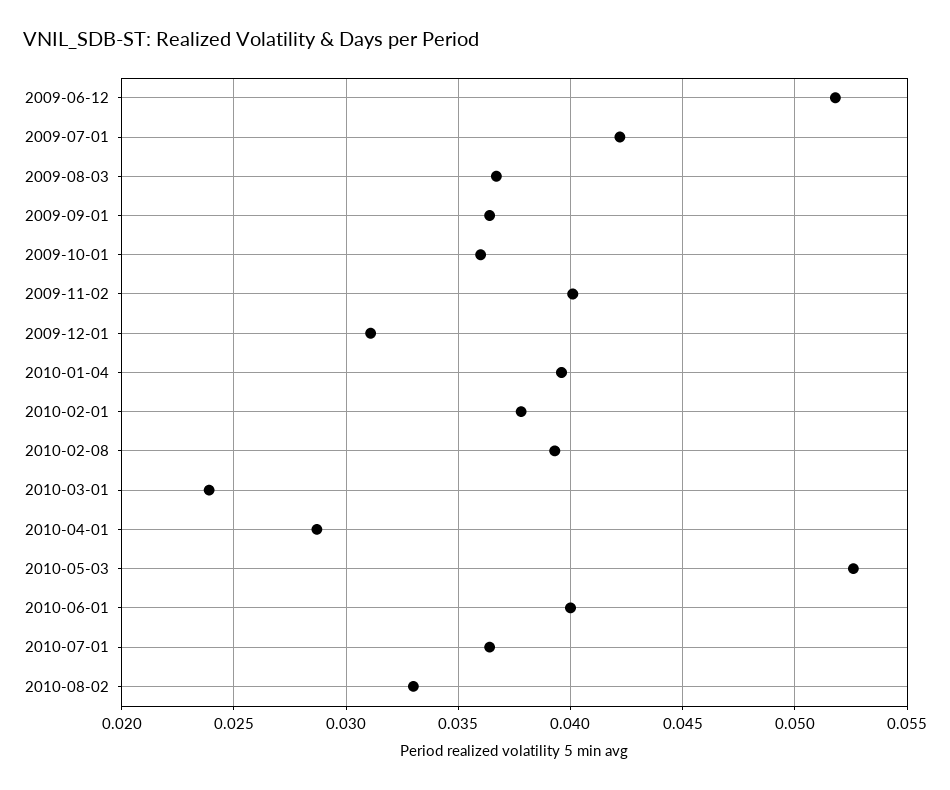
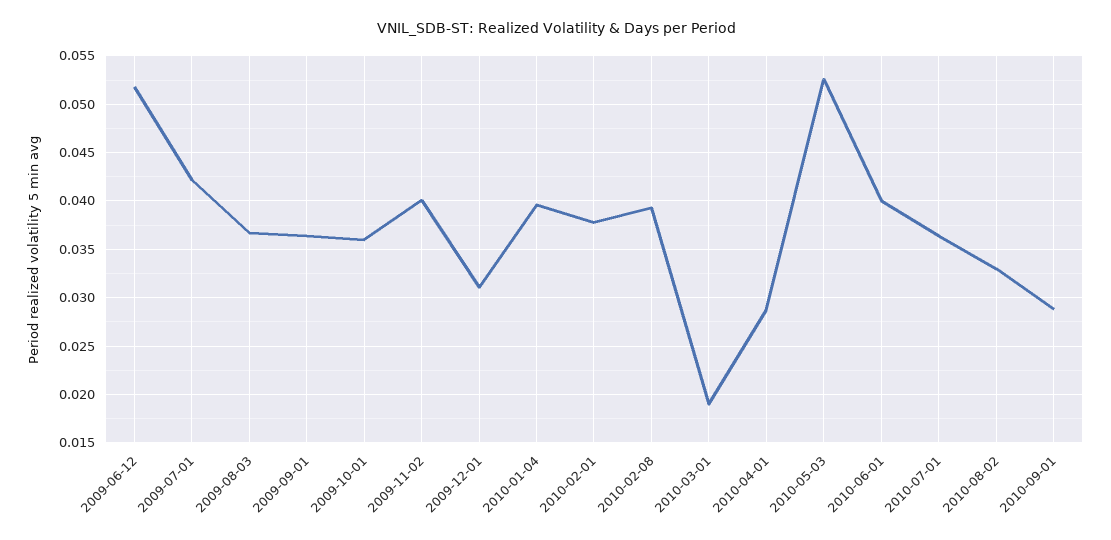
2010-03-01: 0.024 -> 0.019
2010-09-01: none -> 0.029

